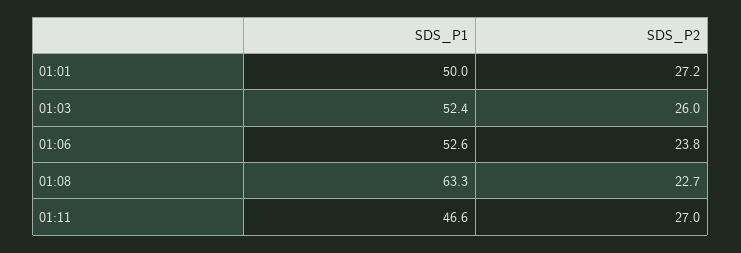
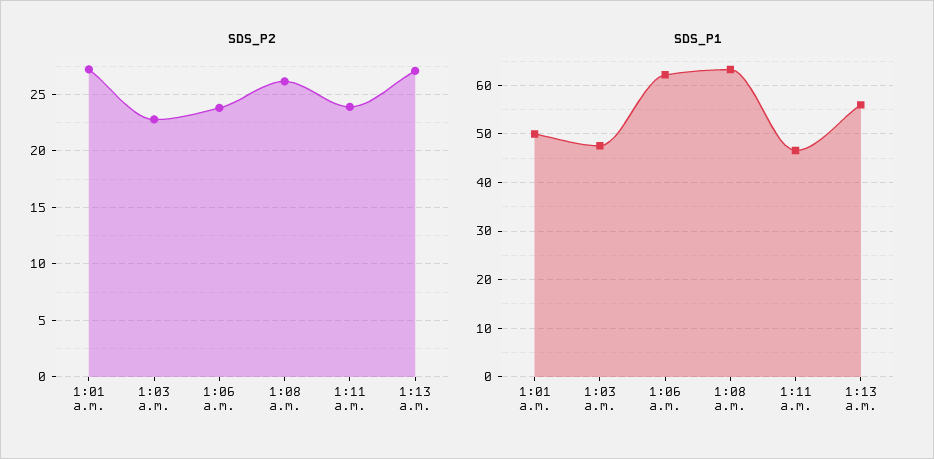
SDS_P1, 01:03: 52.4 -> 48
SDS_P2, 01:03: 26 -> 23
SDS_P1, 01:06: 52.6 -> 62
SDS_P2, 01:08: 22.7 -> 26
SDS_P2, 01:11: 27 -> 24
SDS_P2, 1:13 a.m.: none -> 27
SDS_P1, 1:13 a.m.: none -> 56

